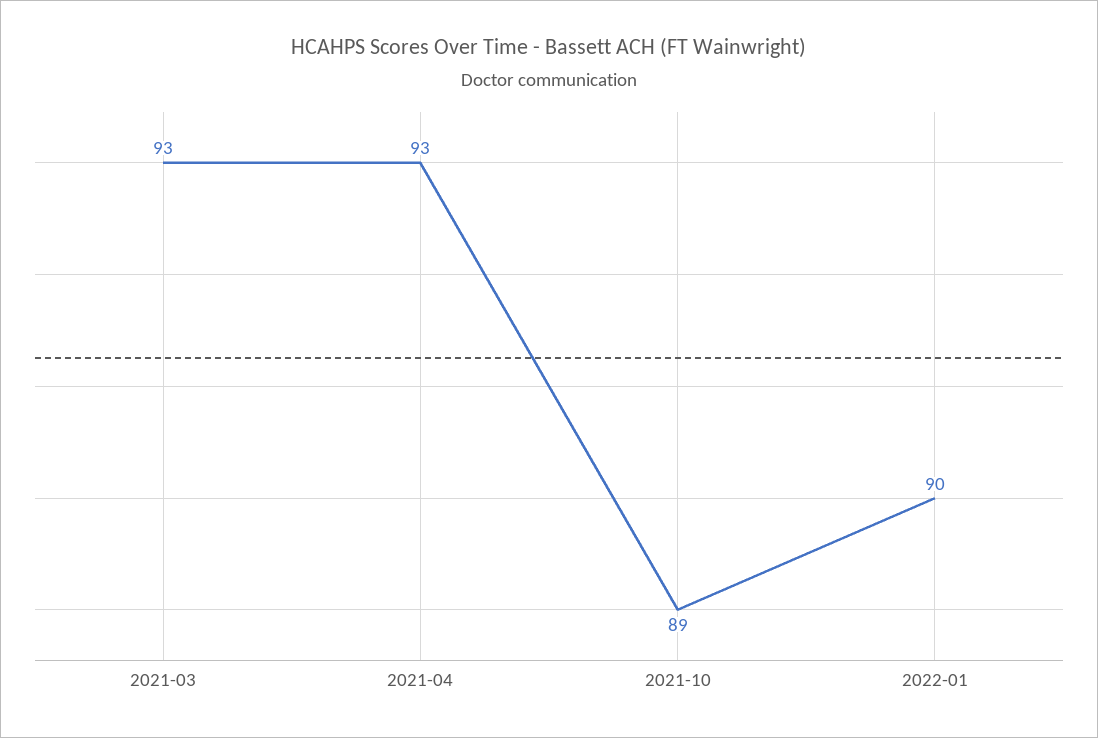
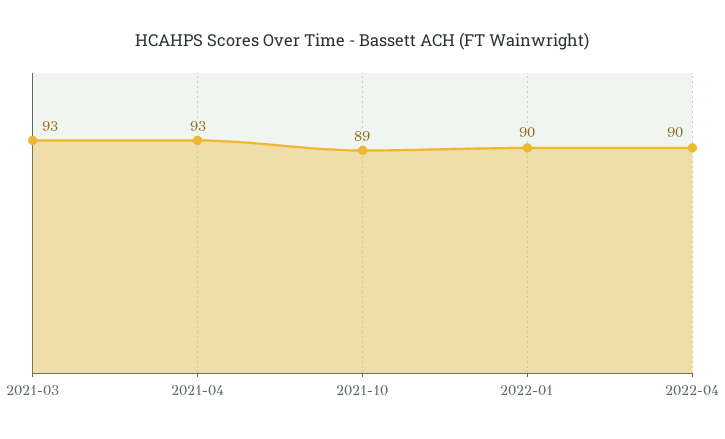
2022-04: none -> 90

